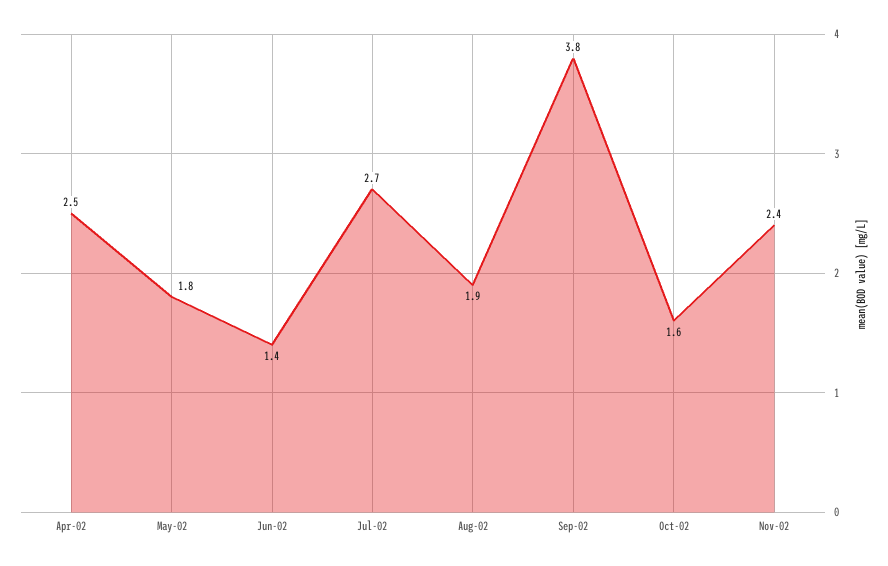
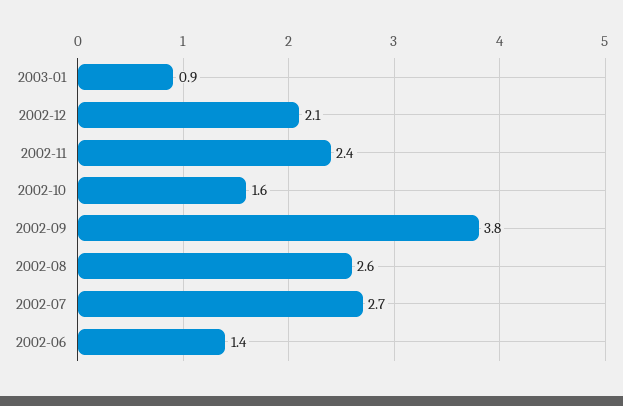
Apr-02: 2.5 -> none
May-02: 1.8 -> none
Aug-02: 1.9 -> 2.6
2003-01: none -> 0.9
2002-12: none -> 2.1

